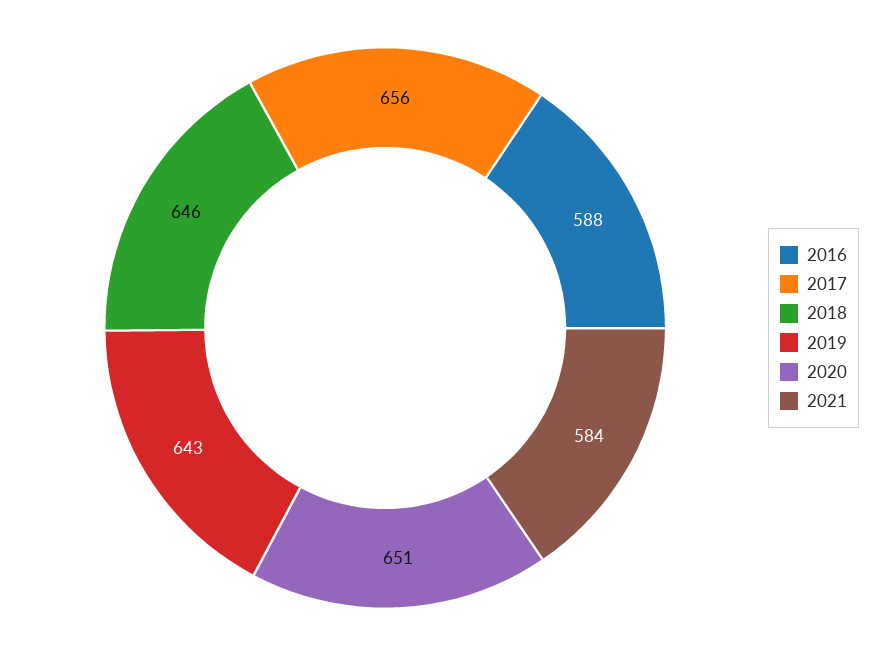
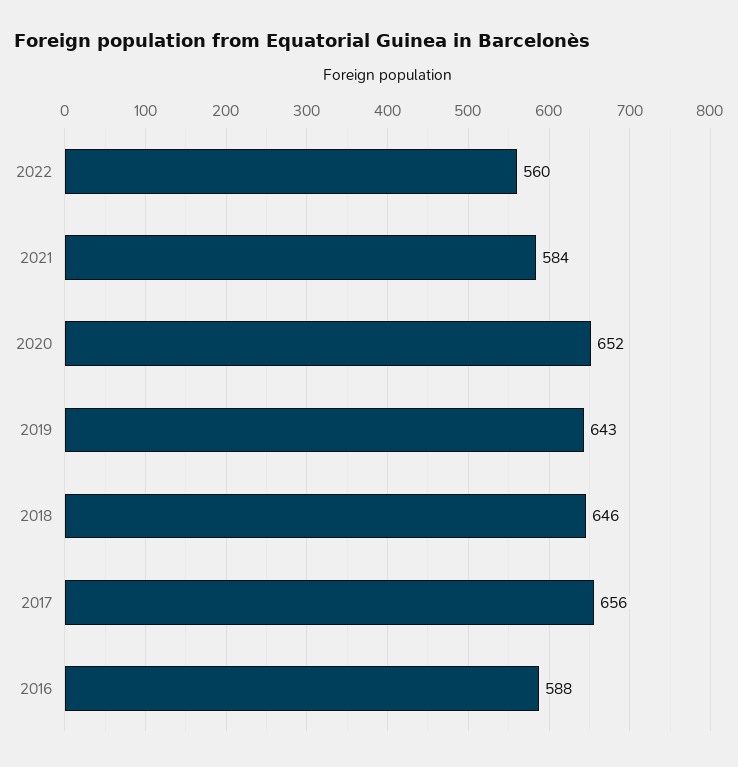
2020: 651 -> 652
2022: none -> 560

